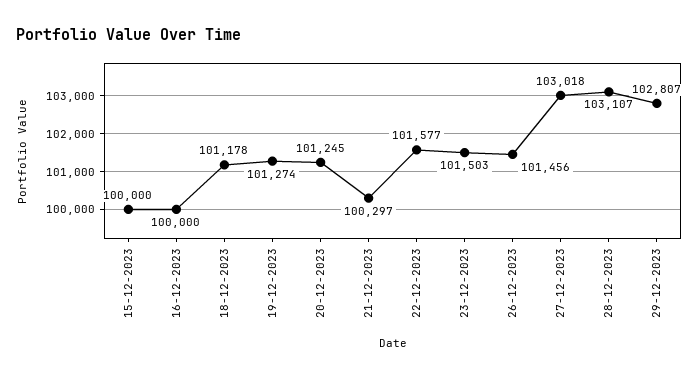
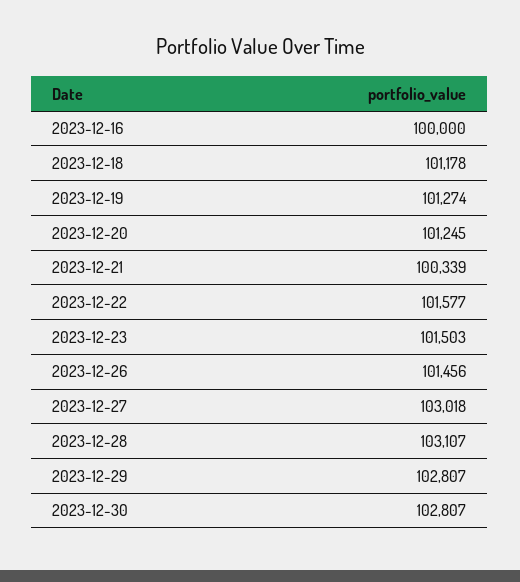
15-12-2023: 100000 -> none
21-12-2023: 100297 -> 100339
2023-12-30: none -> 102807

